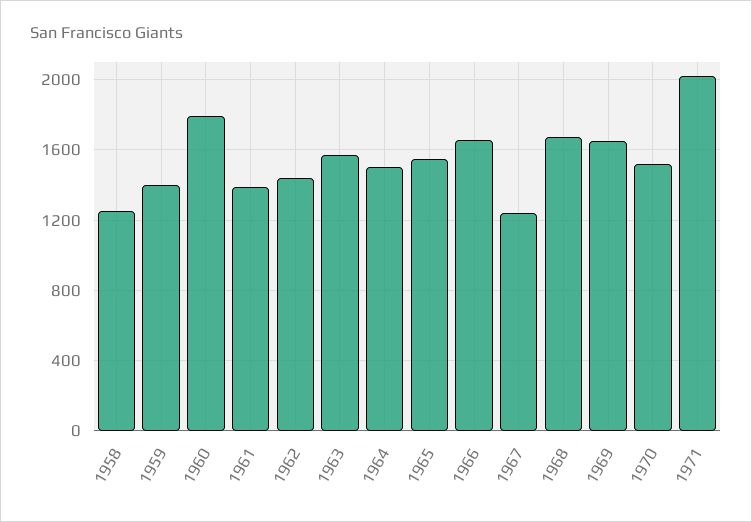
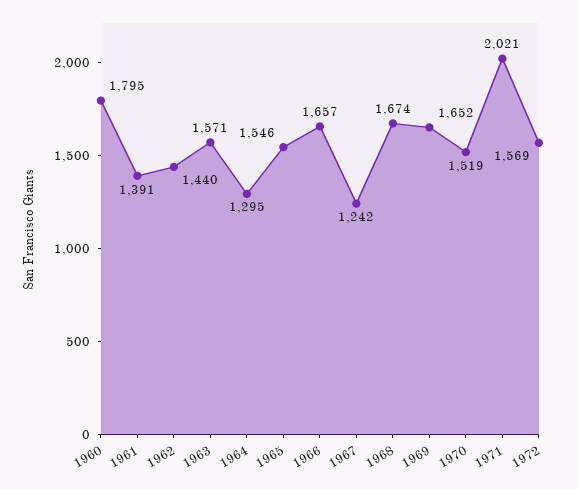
1958: 1250 -> none
1959: 1400 -> none
1964: 1500 -> 1295
1972: none -> 1569

